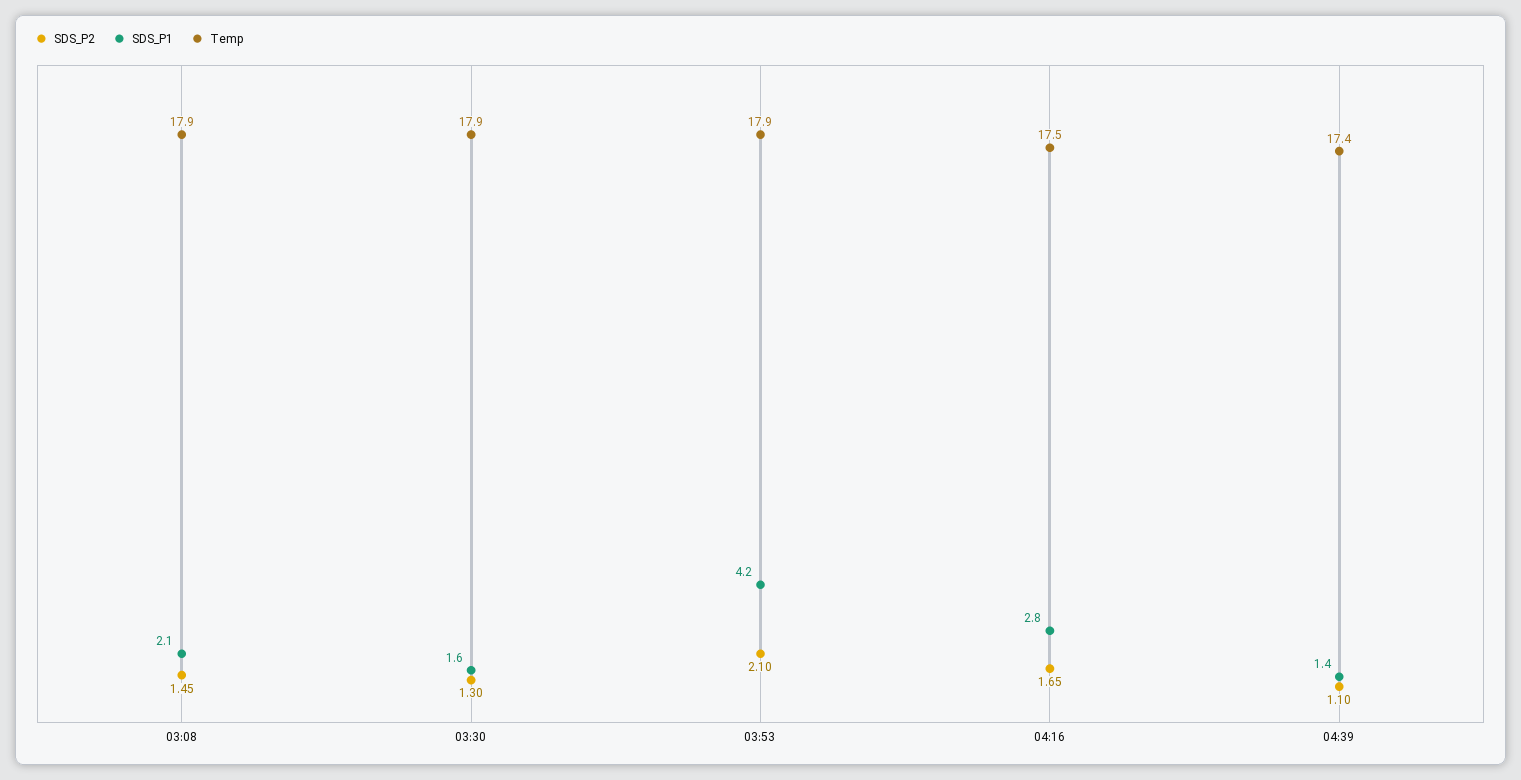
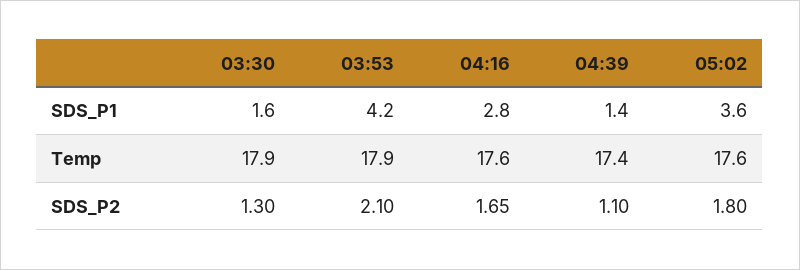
SDS_P2, 03:08: 1.45 -> none
SDS_P1, 03:08: 2.1 -> none
Temp, 03:08: 17.9 -> none
Temp, 04:16: 17.5 -> 17.6
SDS_P1, 05:02: none -> 3.6
Temp, 05:02: none -> 17.6
SDS_P2, 05:02: none -> 1.8

